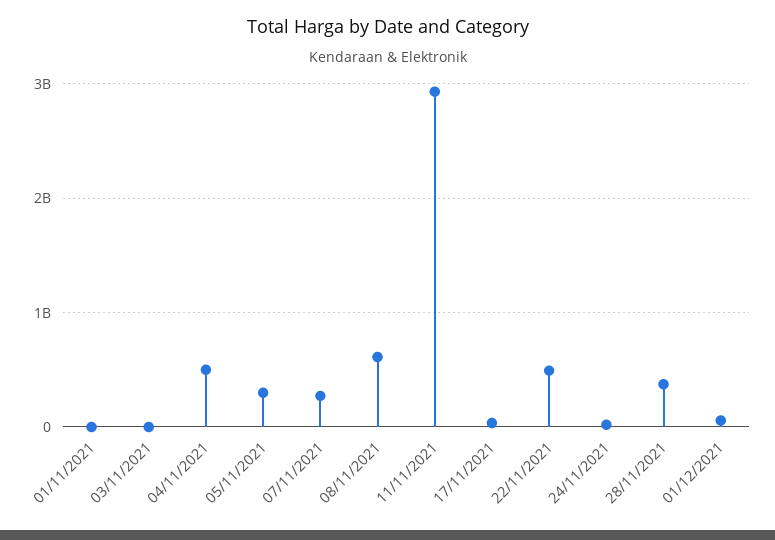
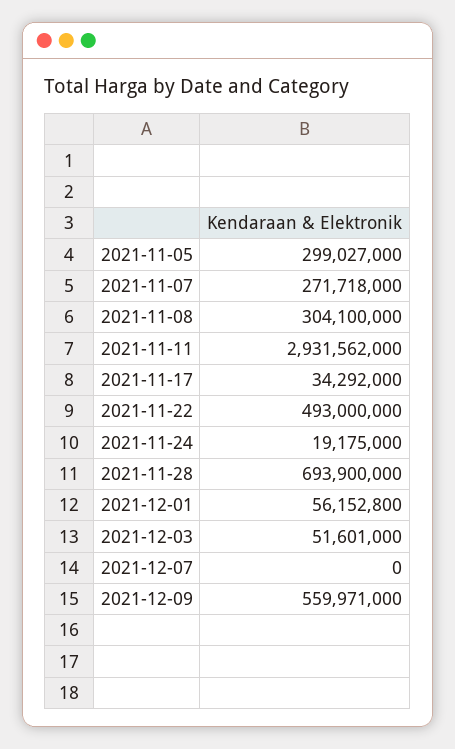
01/11/2021: 0 -> none
03/11/2021: 0 -> none
04/11/2021: 500000000 -> none
08/11/2021: 600000000 -> 304100000
28/11/2021: 400000000 -> 693900000
2021-12-03: none -> 51601000
2021-12-07: none -> 0
2021-12-09: none -> 559971000

